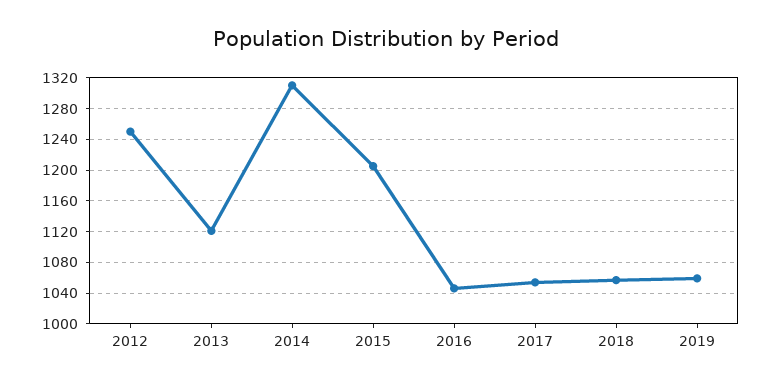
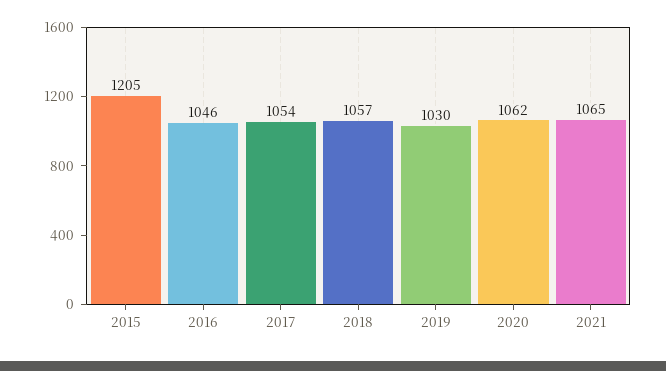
2012: 1250 -> none
2013: 1120 -> none
2014: 1310 -> none
2019: 1060 -> 1030
2020: none -> 1062
2021: none -> 1065

